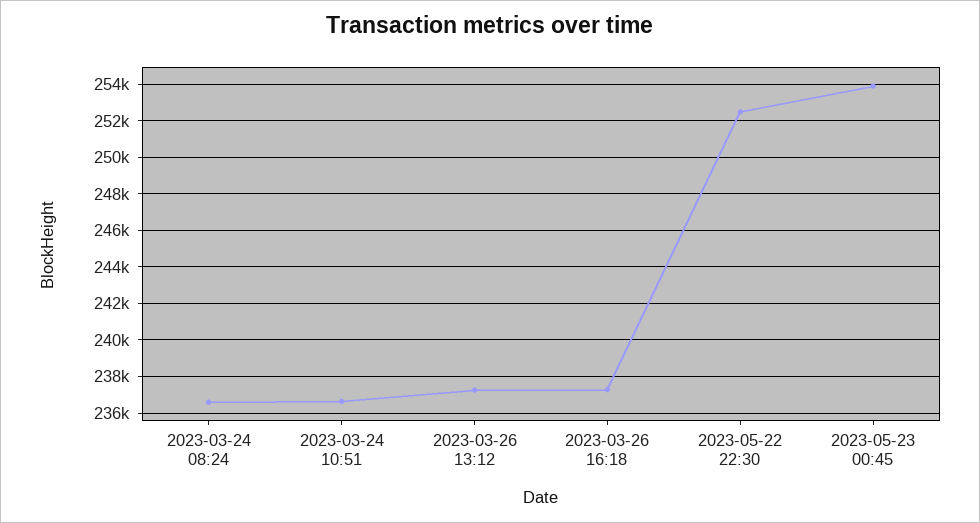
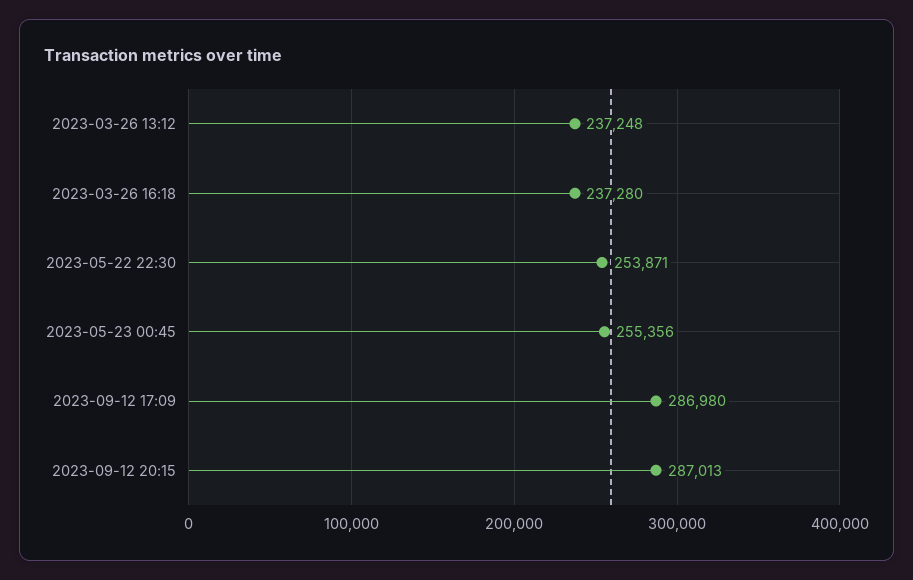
2023-03-24 08:24: 236500 -> none
2023-03-24 10:51: 236500 -> none
2023-05-22 22:30: 252500 -> 253871
2023-05-23 00:45: 254000 -> 255356
2023-09-12 17:09: none -> 286980
2023-09-12 20:15: none -> 287013

